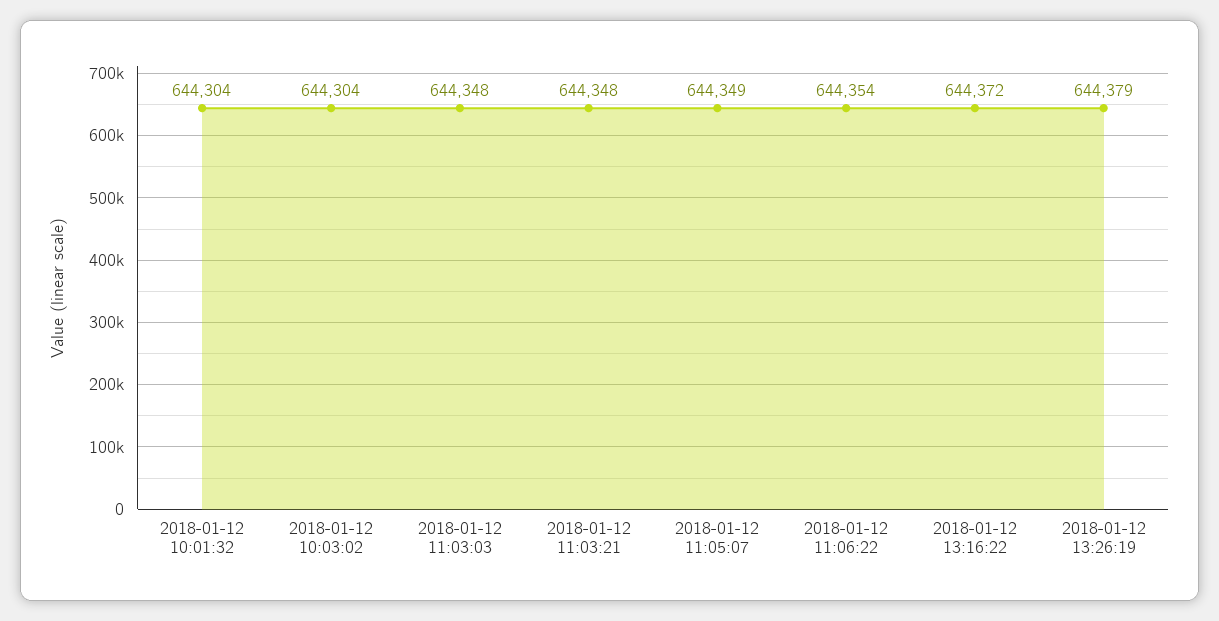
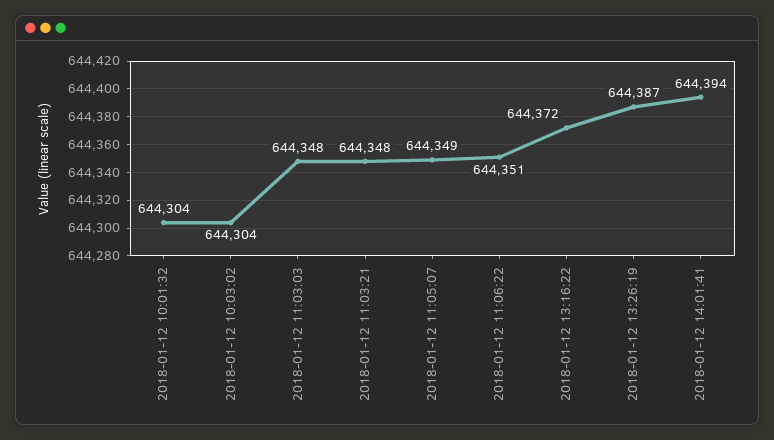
2018-01-12 11:06:22: 644354 -> 644351
2018-01-12 13:26:19: 644379 -> 644387
2018-01-12 14:01:41: none -> 644394

